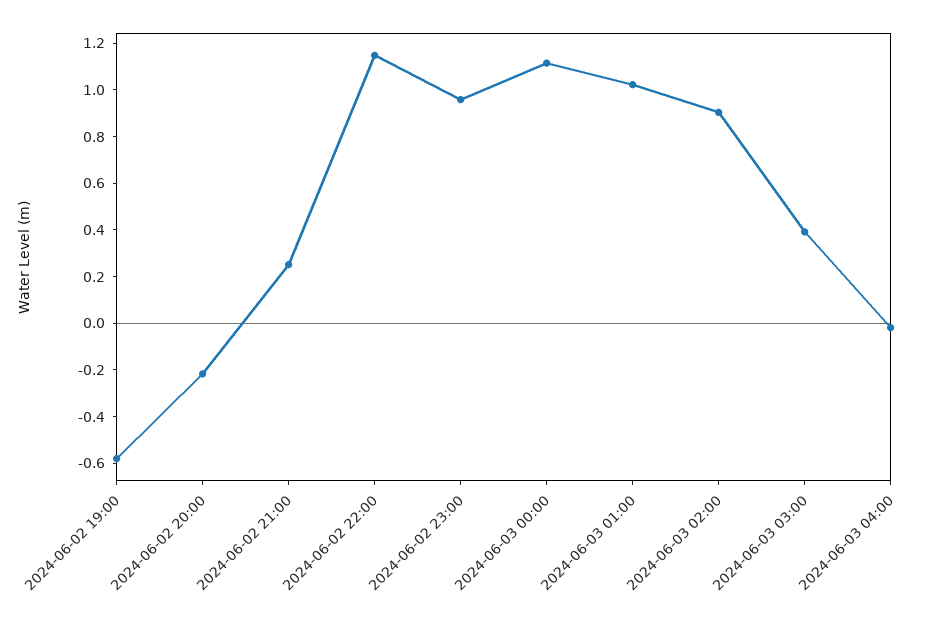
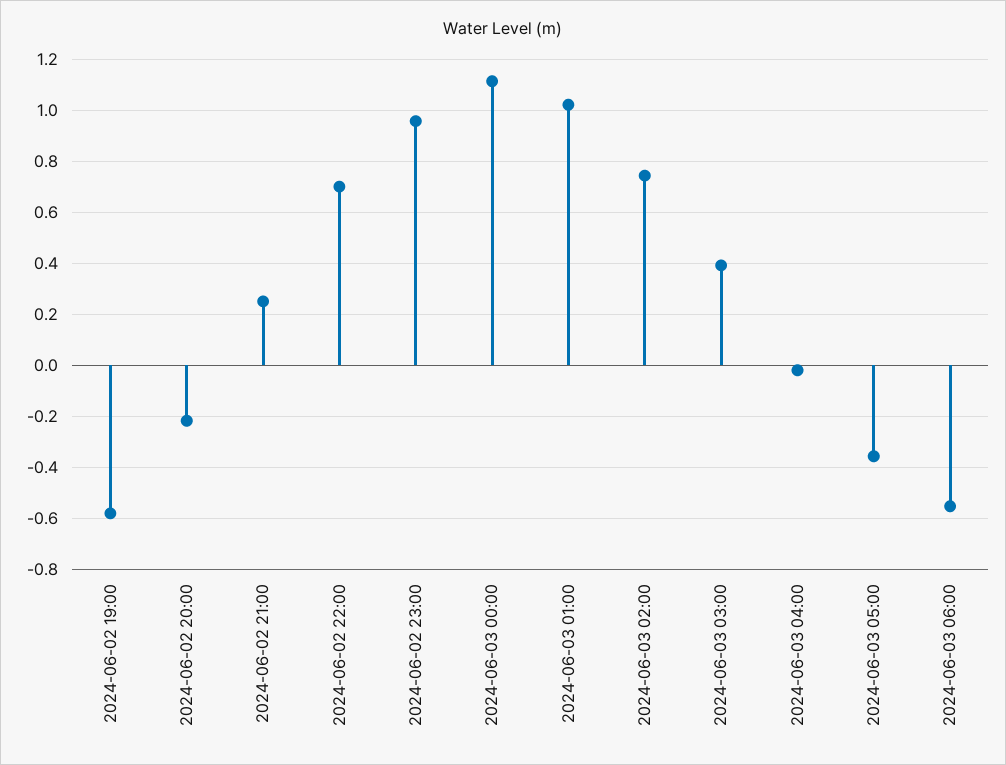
2024-06-02 22:00: 1.15 -> 0.7
2024-06-03 02:00: 0.9 -> 0.75
2024-06-03 05:00: none -> -0.35
2024-06-03 06:00: none -> -0.55

